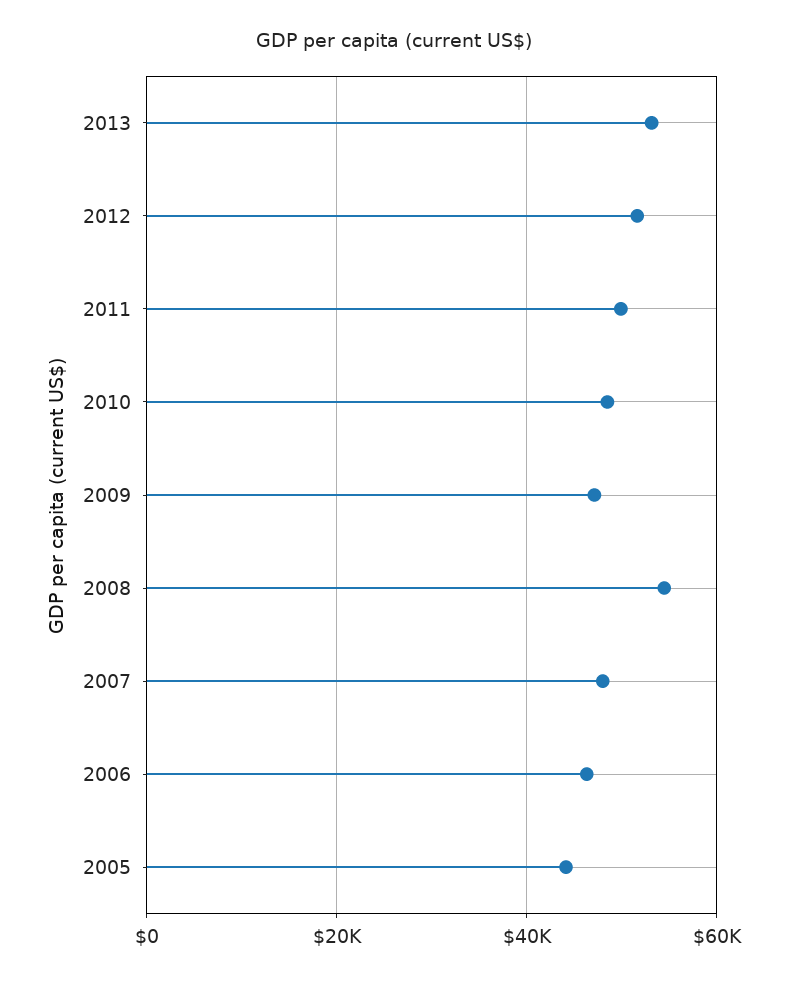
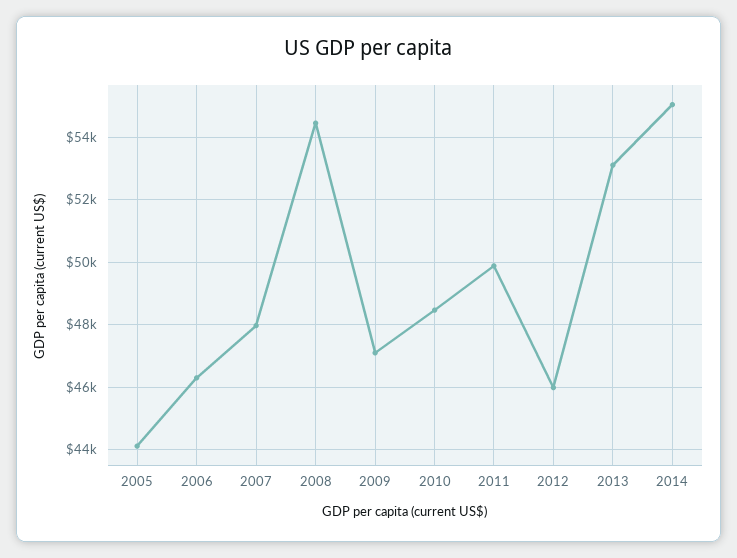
2012: 52000 -> 46000
2014: none -> 55000

